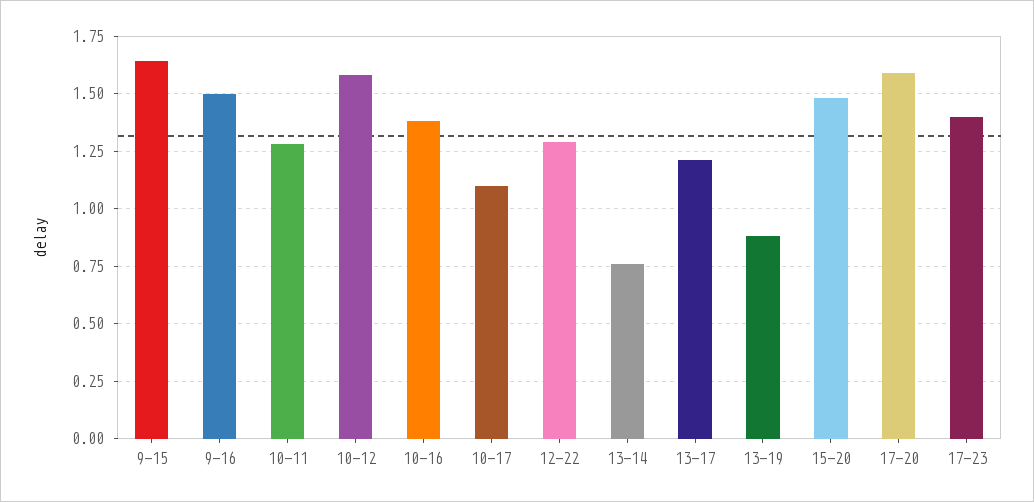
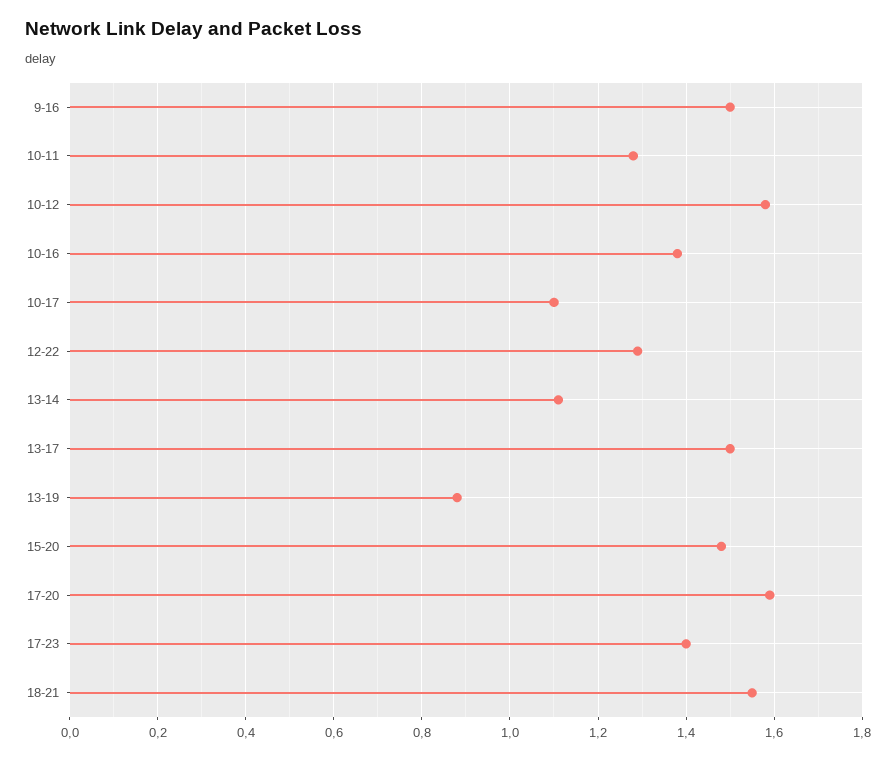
9-15: 1.65 -> none
13-14: 0.75 -> 1.1
13-17: 1.2 -> 1.5
18-21: none -> 1.55

